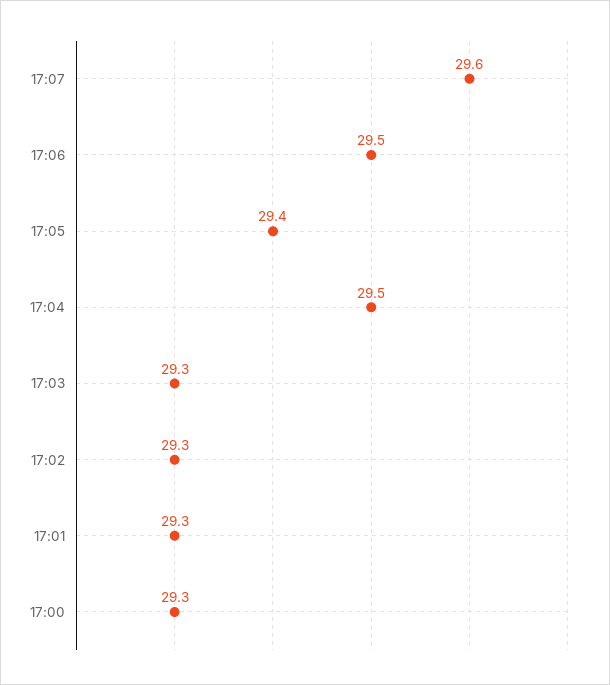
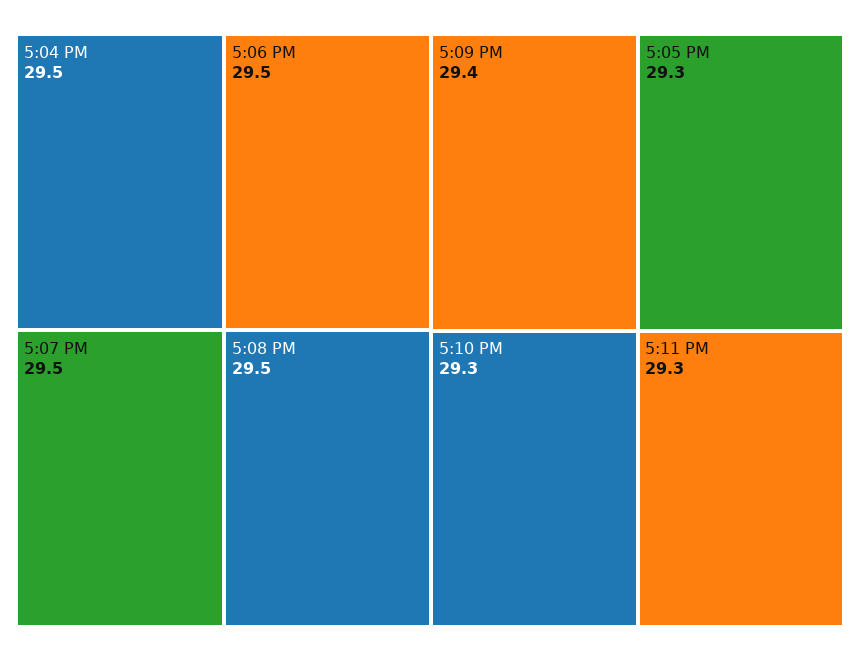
17:07: 29.6 -> 29.5
17:05: 29.4 -> 29.3
17:03: 29.3 -> none
17:02: 29.3 -> none
17:01: 29.3 -> none
17:00: 29.3 -> none
5:08 PM: none -> 29.5
5:09 PM: none -> 29.4
5:10 PM: none -> 29.3
5:11 PM: none -> 29.3

